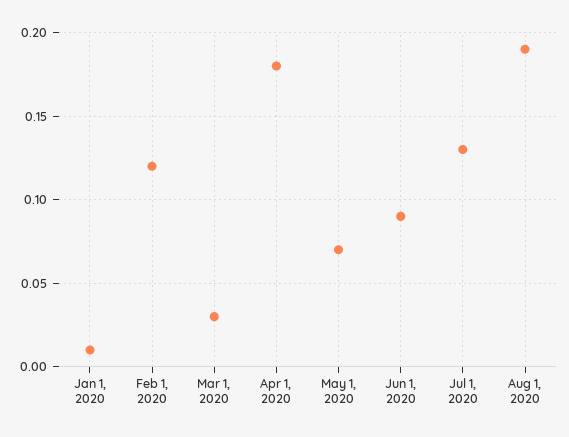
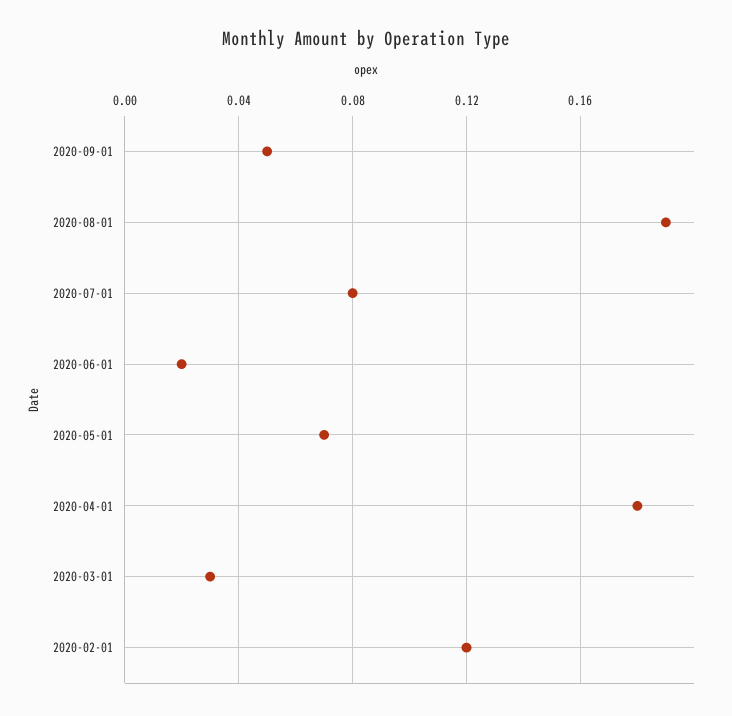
Jan 1, 2020: 0.01 -> none
Jun 1, 2020: 0.09 -> 0.02
Jul 1, 2020: 0.13 -> 0.08
2020-09-01: none -> 0.05

